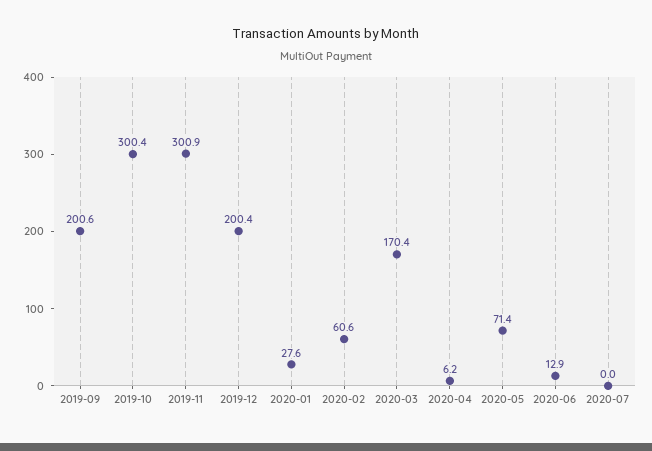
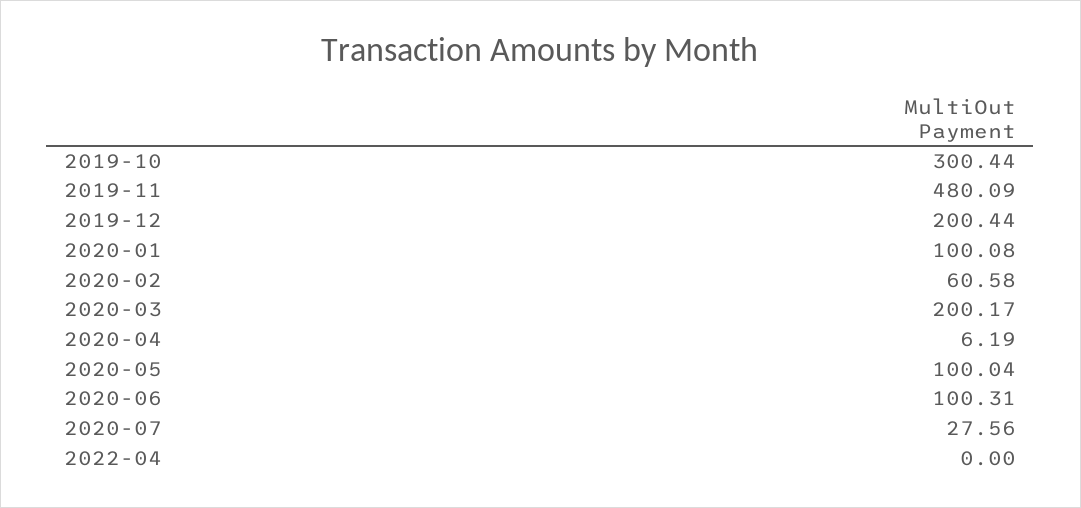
2019-09: 200.6 -> none
2019-11: 300.9 -> 480.09
2020-01: 27.6 -> 100.08
2020-03: 170.4 -> 200.17
2020-05: 71.4 -> 100.04
2020-06: 12.9 -> 100.31
2020-07: 0 -> 27.56
2022-04: none -> 0

